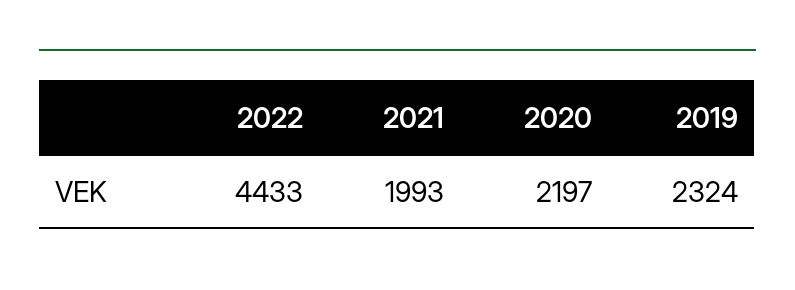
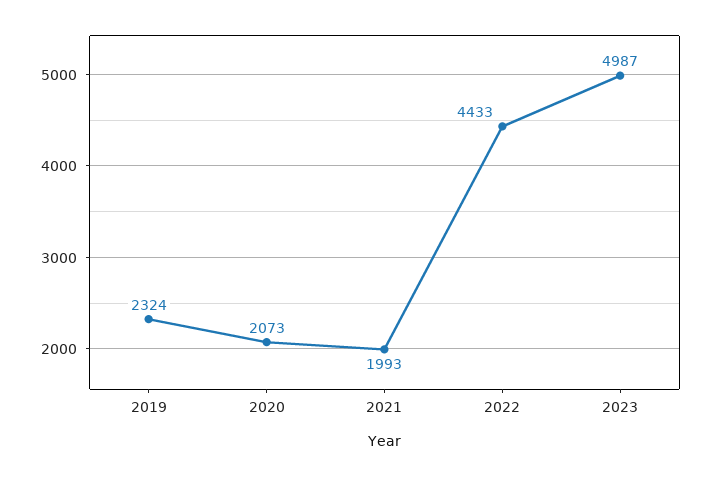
2020: 2197 -> 2073
2023: none -> 4987

